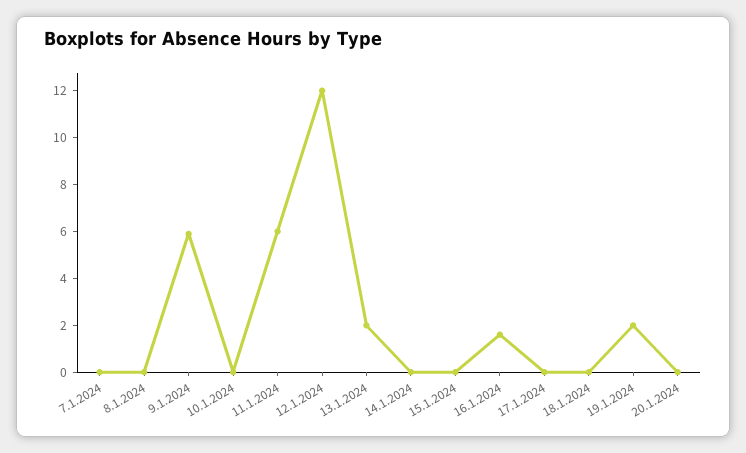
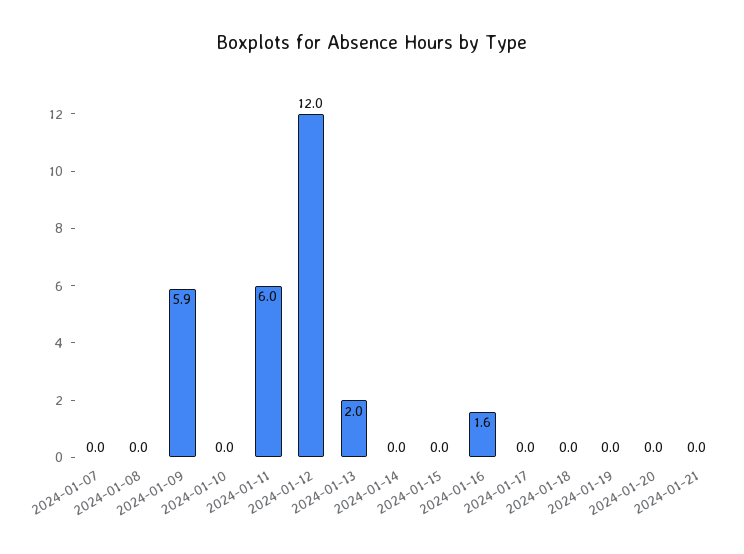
19.1.2024: 2 -> 0
2024-01-21: none -> 0

